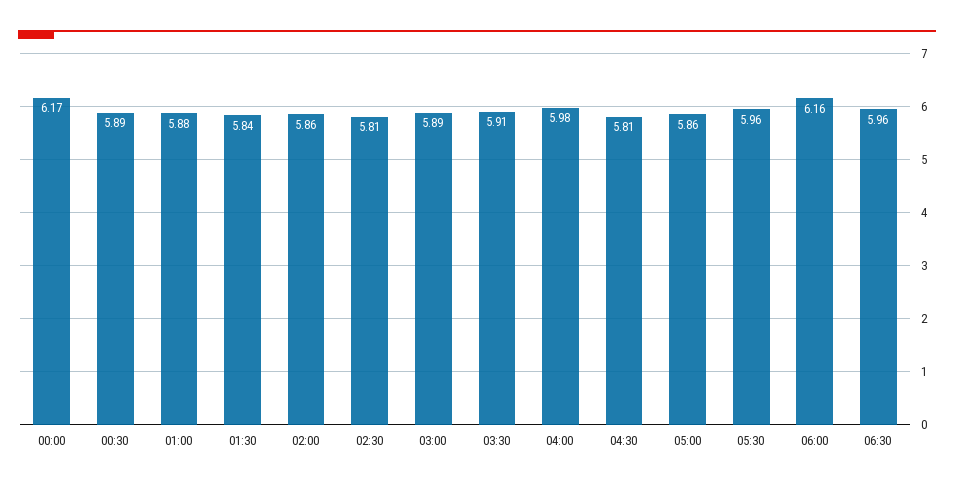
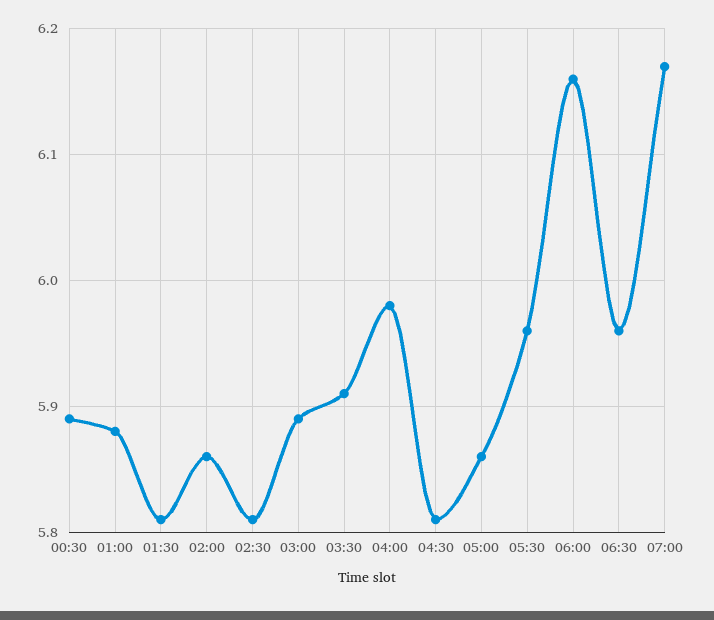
00:00: 6.17 -> none
01:30: 5.84 -> 5.81
07:00: none -> 6.17

